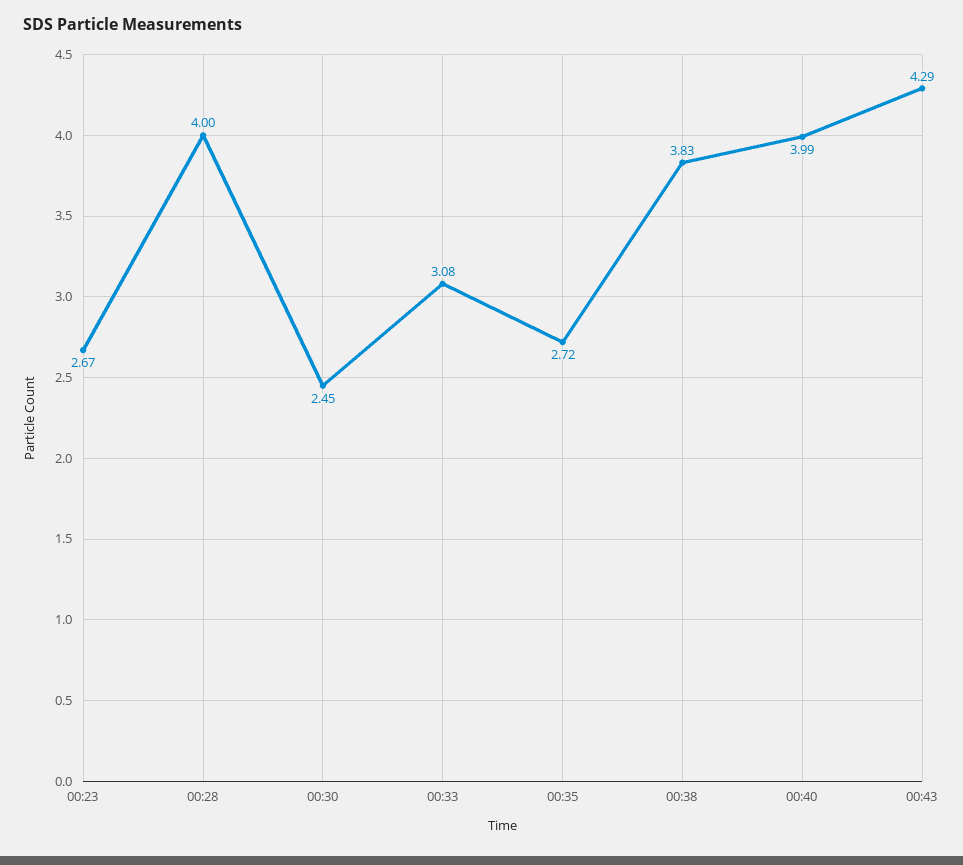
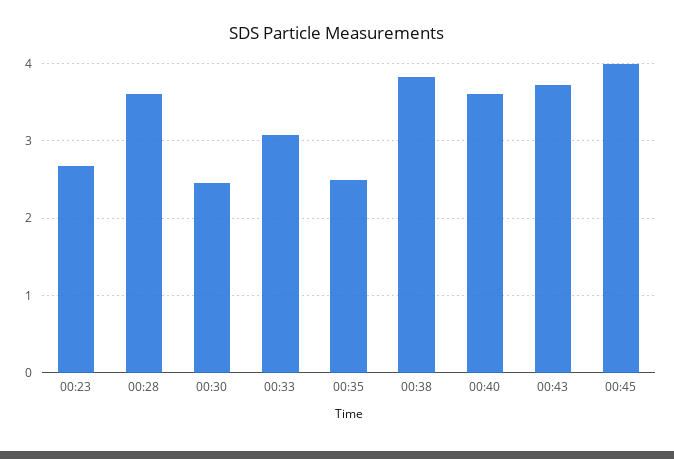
00:28: 4 -> 3.6
00:35: 2.72 -> 2.5
00:40: 3.99 -> 3.6
00:43: 4.29 -> 3.7
00:45: none -> 4

